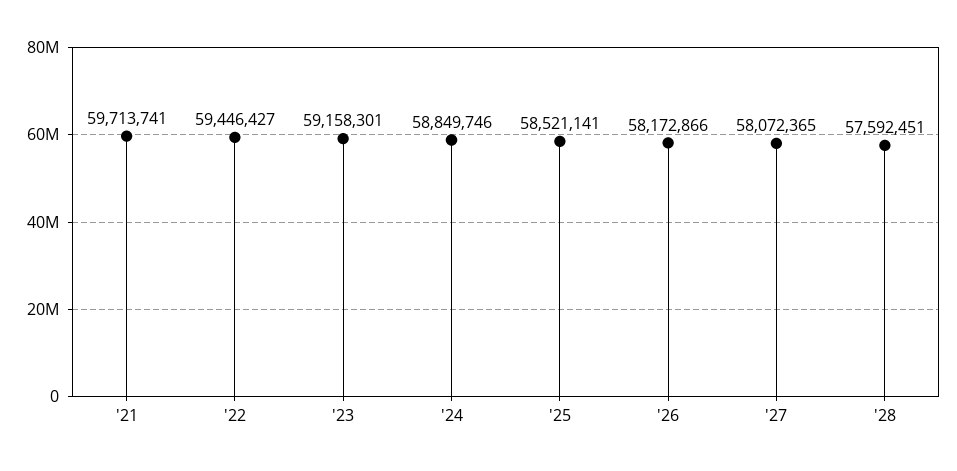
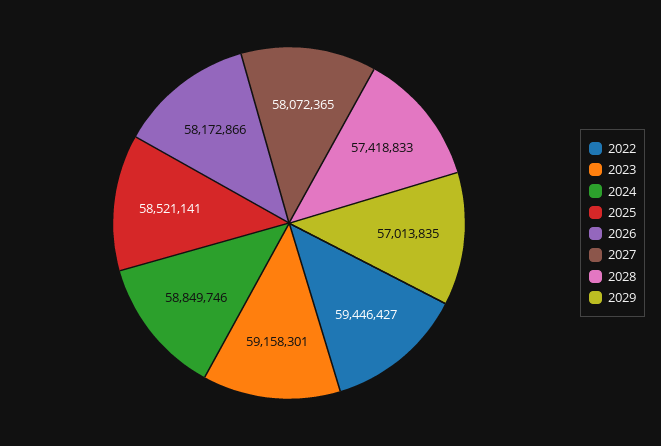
'21: 59713741 -> none
'28: 57592451 -> 57418833
2029: none -> 57013835

